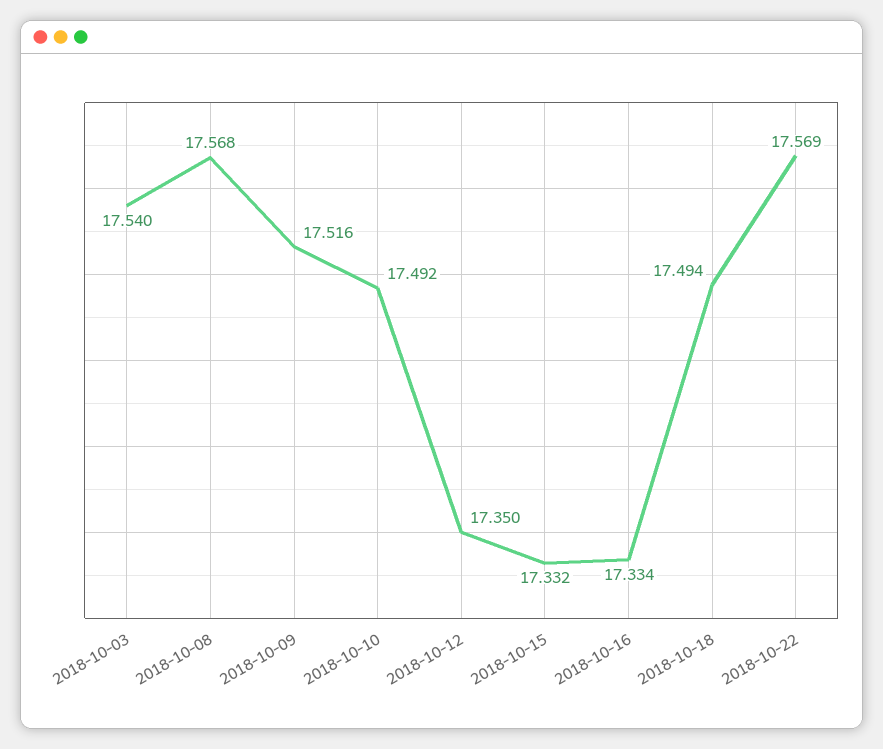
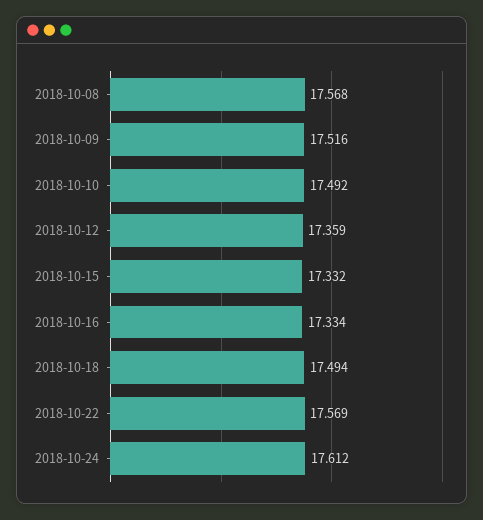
2018-10-03: 17.54 -> none
2018-10-12: 17.35 -> 17.359
2018-10-24: none -> 17.612

